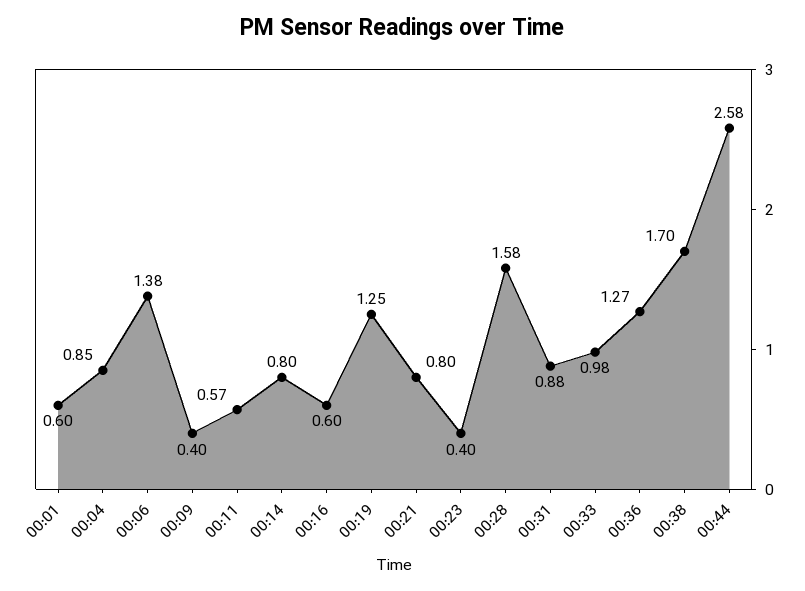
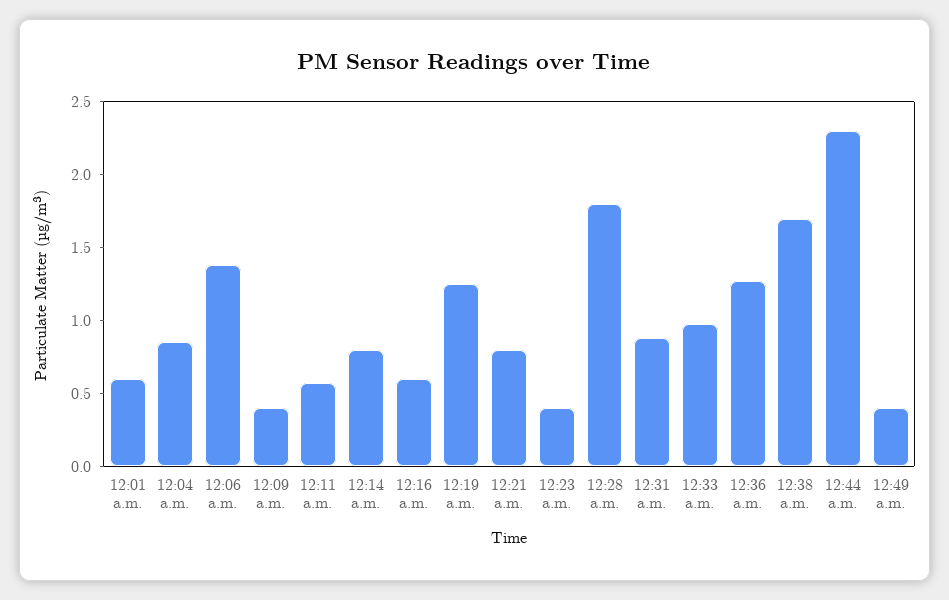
00:28: 1.58 -> 1.8
00:44: 2.58 -> 2.3
12:49 a.m.: none -> 0.4

